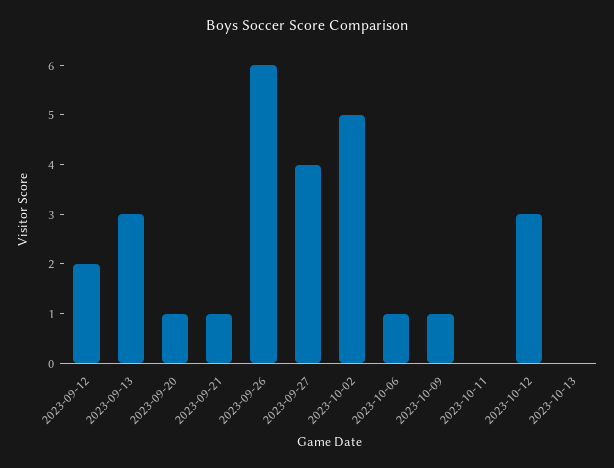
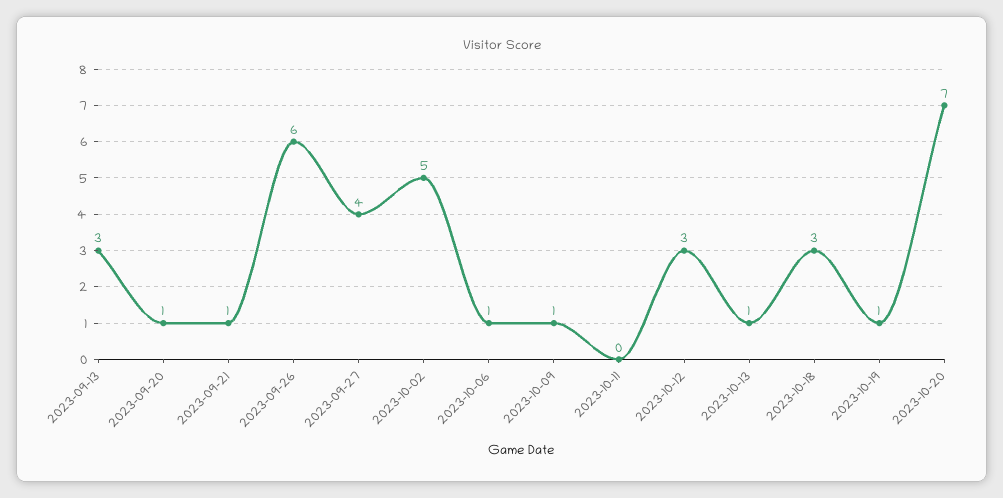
2023-09-12: 2 -> none
2023-10-13: 0 -> 1
2023-10-18: none -> 3
2023-10-19: none -> 1
2023-10-20: none -> 7

